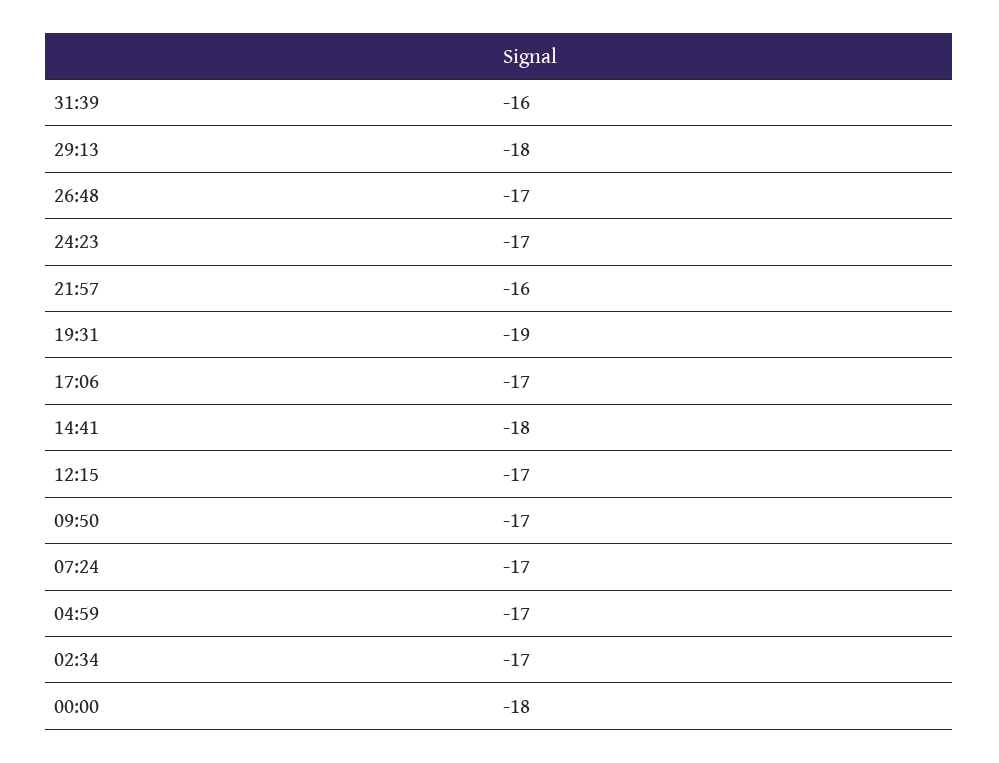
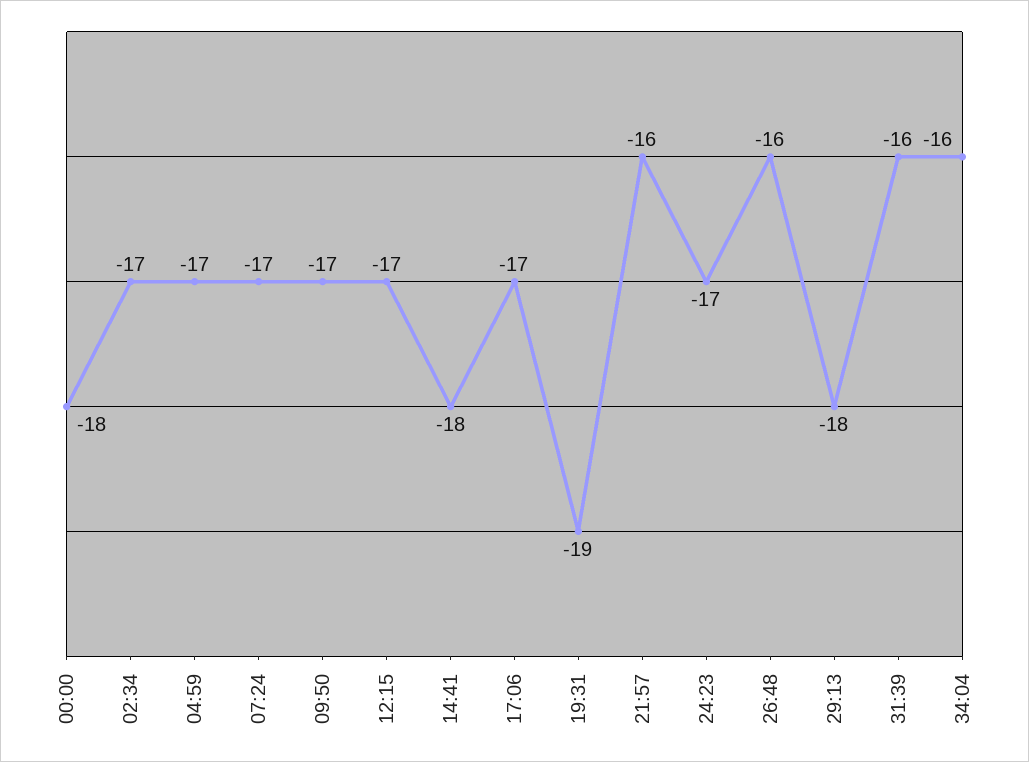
26:48: -17 -> -16
34:04: none -> -16

